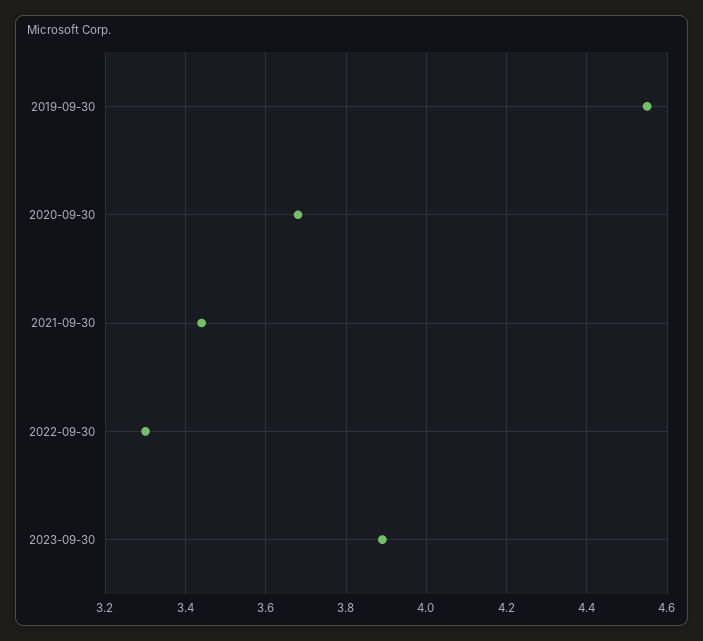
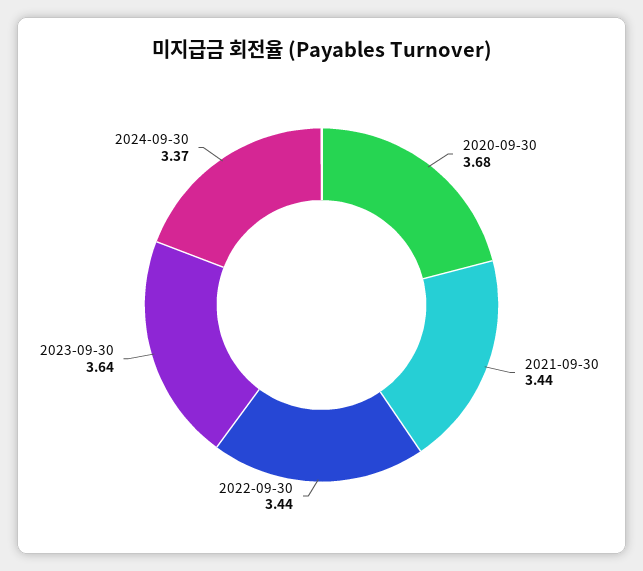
2019-09-30: 4.55 -> none
2022-09-30: 3.3 -> 3.44
2023-09-30: 3.9 -> 3.64
2024-09-30: none -> 3.37

